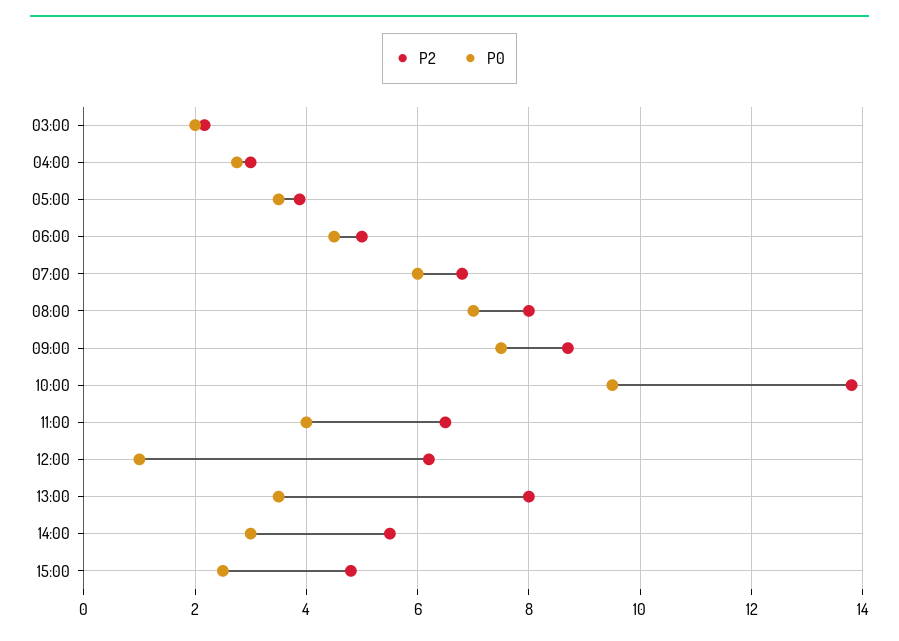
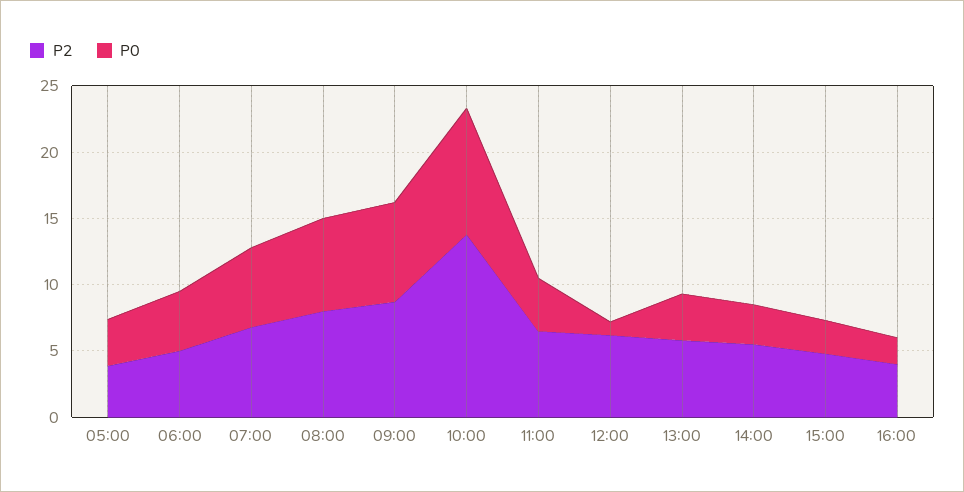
P2, 03:00: 2.2 -> none
P0, 03:00: 2 -> none
P2, 04:00: 3 -> none
P0, 04:00: 2.8 -> none
P2, 13:00: 8 -> 6
P2, 16:00: none -> 4
P0, 16:00: none -> 2

